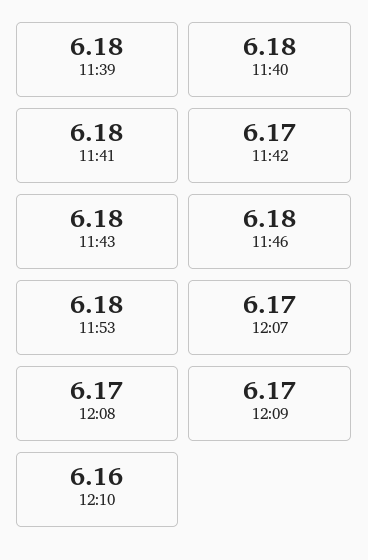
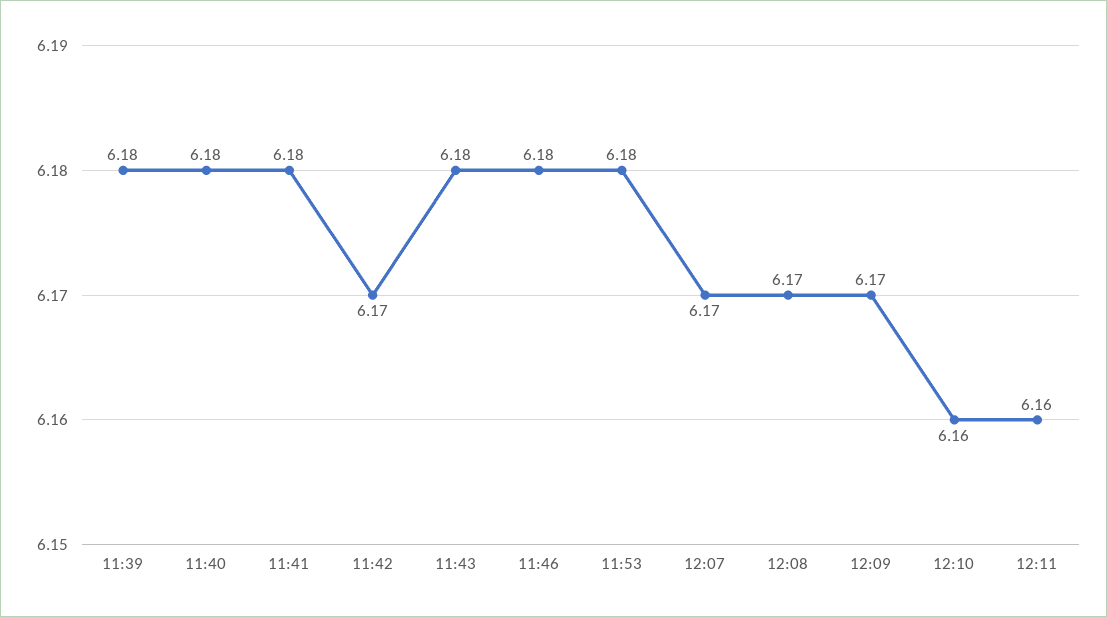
12:11: none -> 6.16

